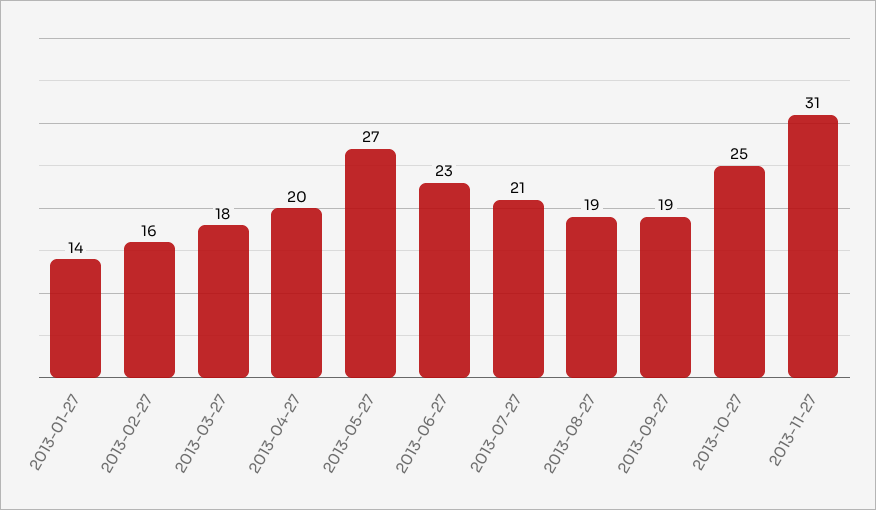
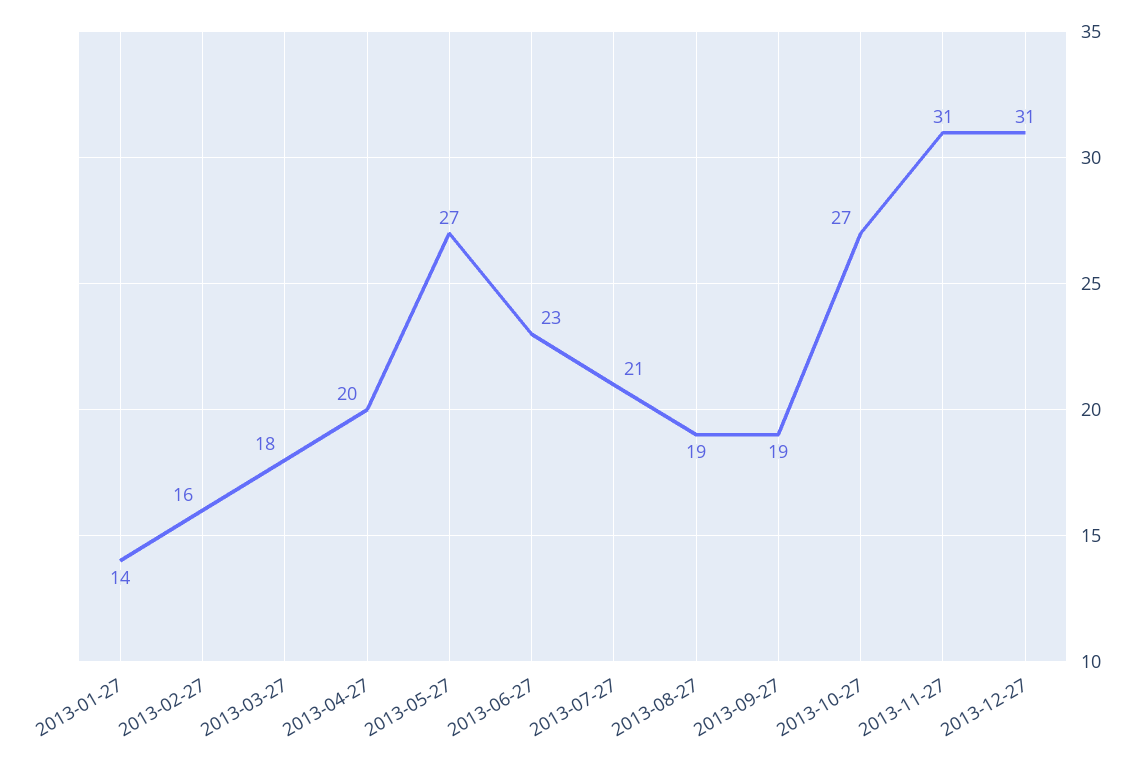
2013-10-27: 25 -> 27
2013-12-27: none -> 31

